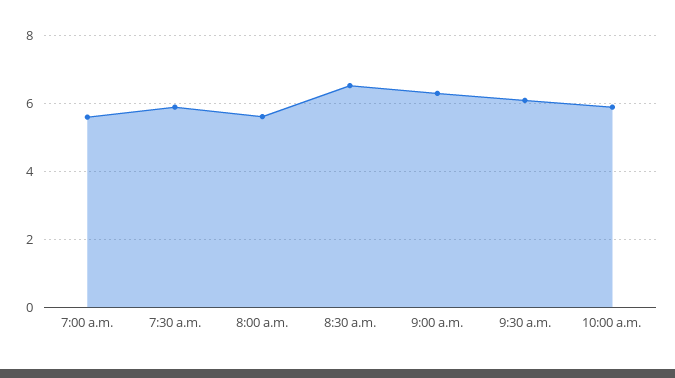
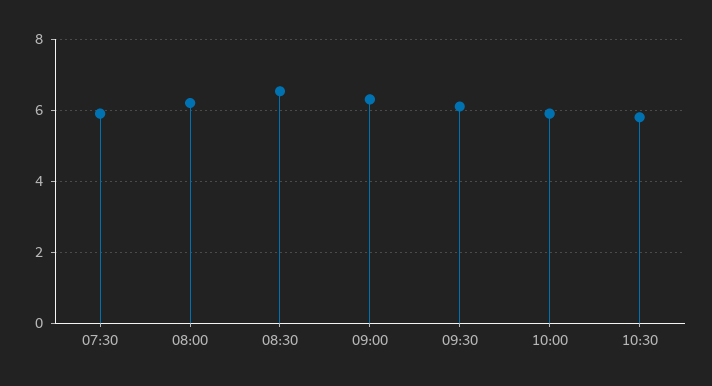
7:00 a.m.: 5.6 -> none
8:00 a.m.: 5.6 -> 6.2
10:30: none -> 5.8

